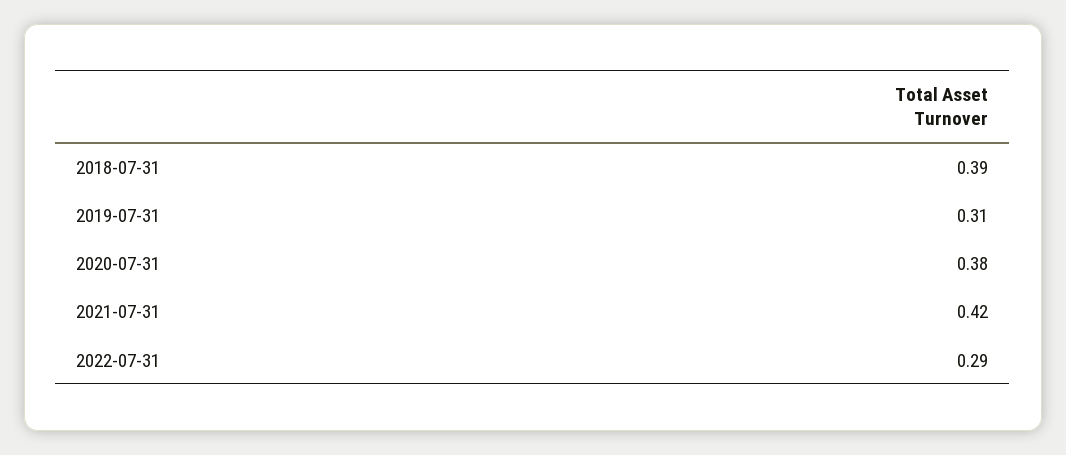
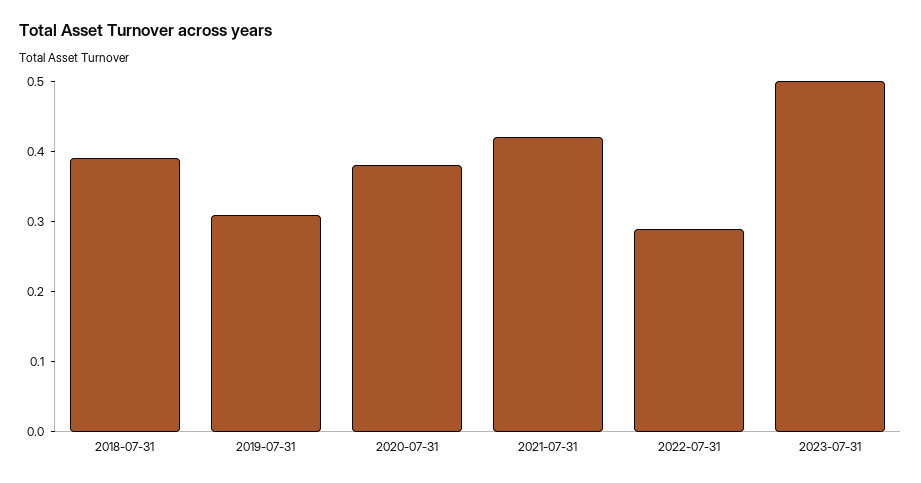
2023-07-31: none -> 0.5

